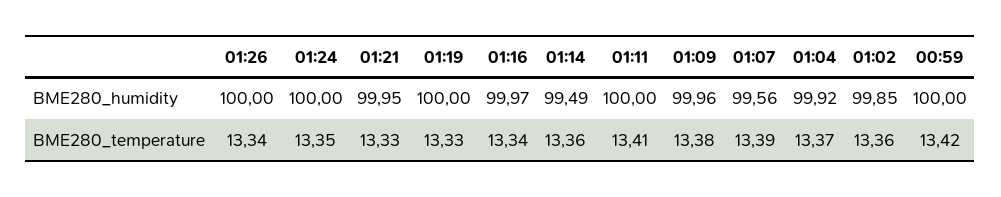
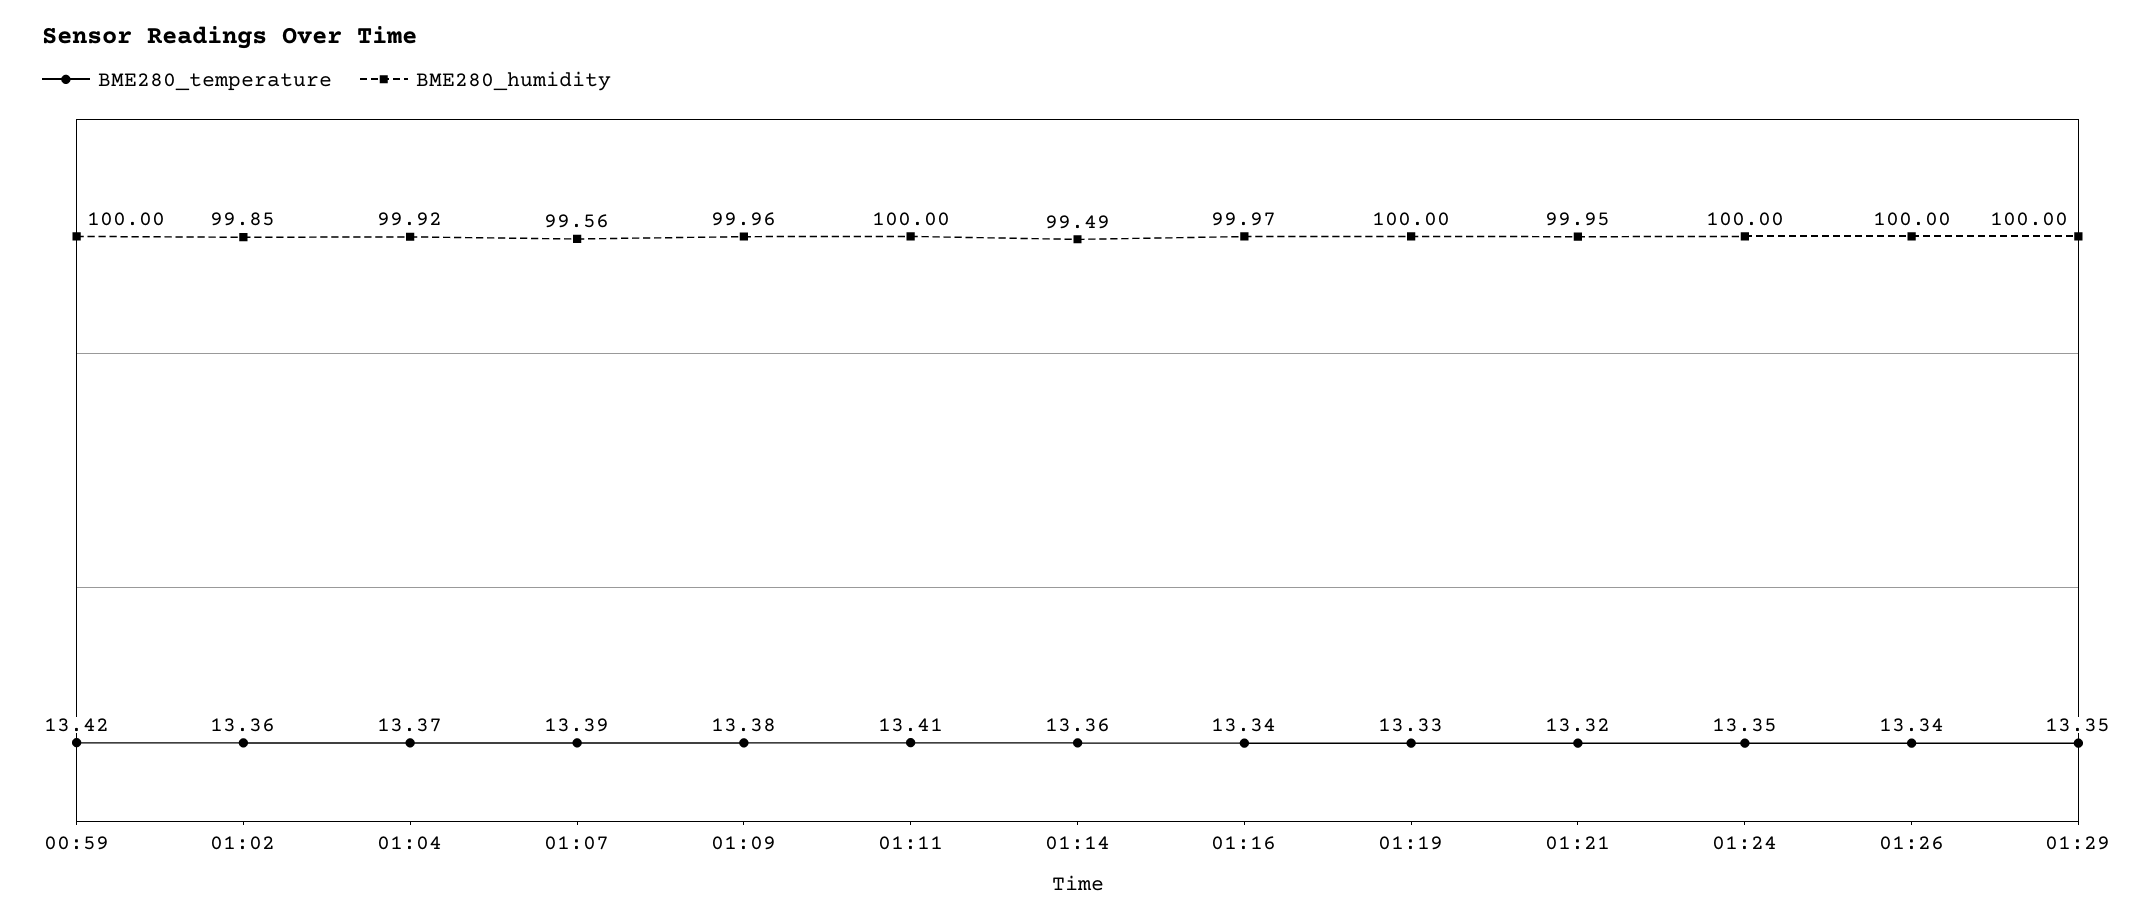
BME280_temperature, 01:21: 13.33 -> 13.32
BME280_temperature, 01:29: none -> 13.35
BME280_humidity, 01:29: none -> 100

